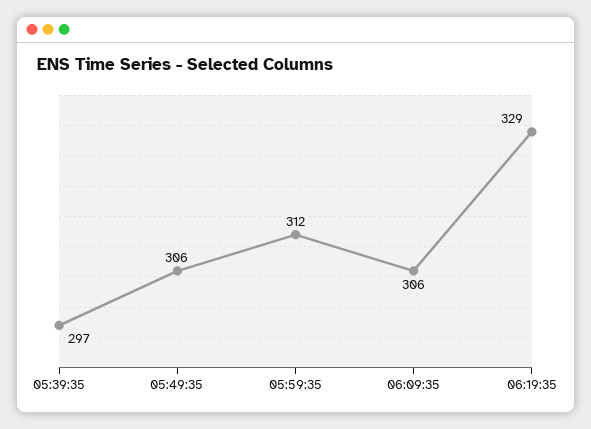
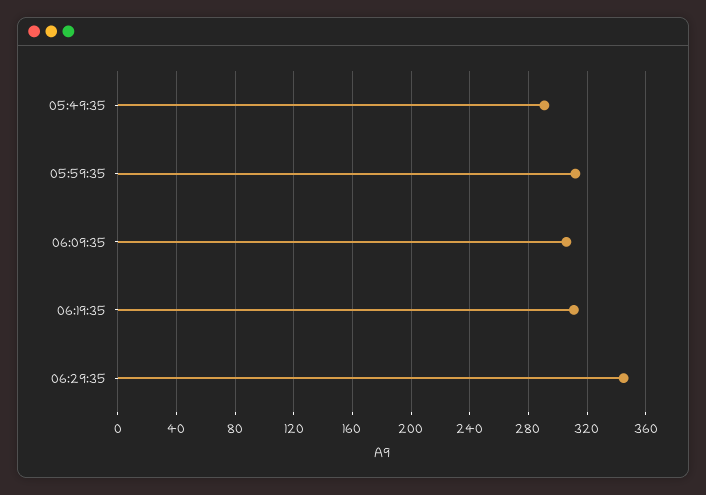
05:39:35: 297 -> none
05:49:35: 306 -> 290
06:19:35: 329 -> 310
06:29:35: none -> 345

